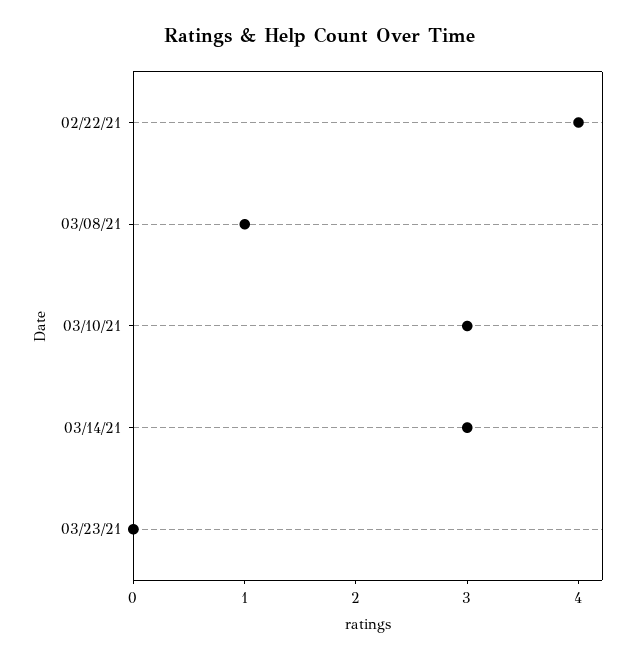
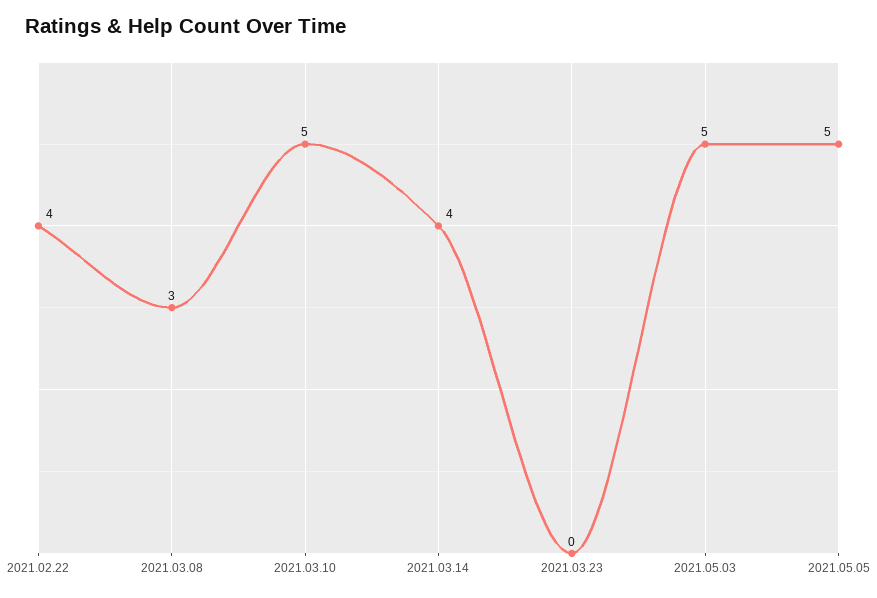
03/08/21: 1 -> 3
03/10/21: 3 -> 5
03/14/21: 3 -> 4
2021.05.03: none -> 5
2021.05.05: none -> 5

